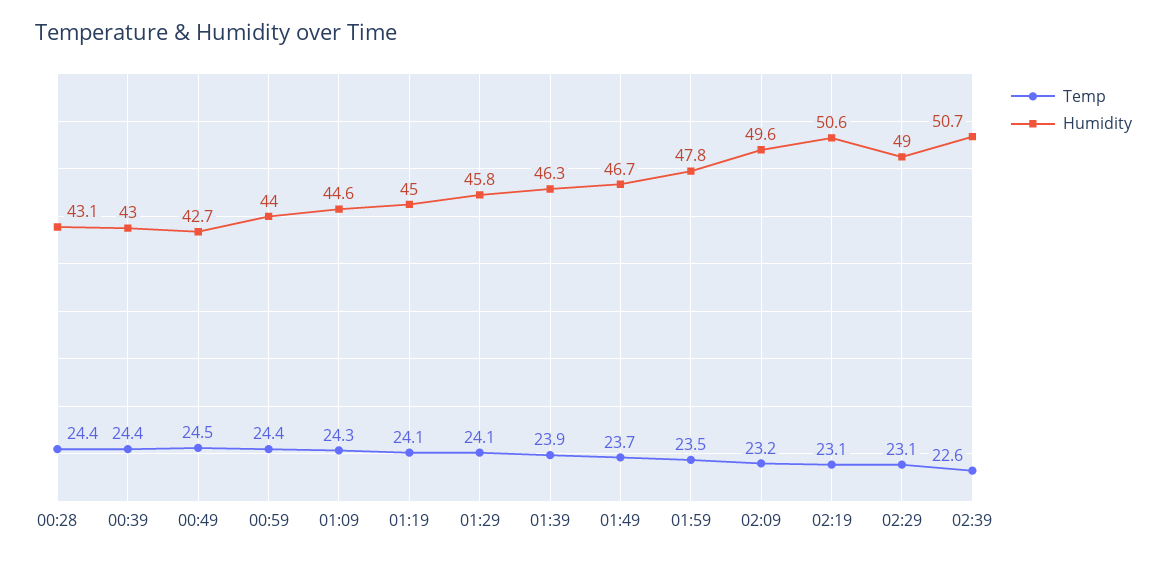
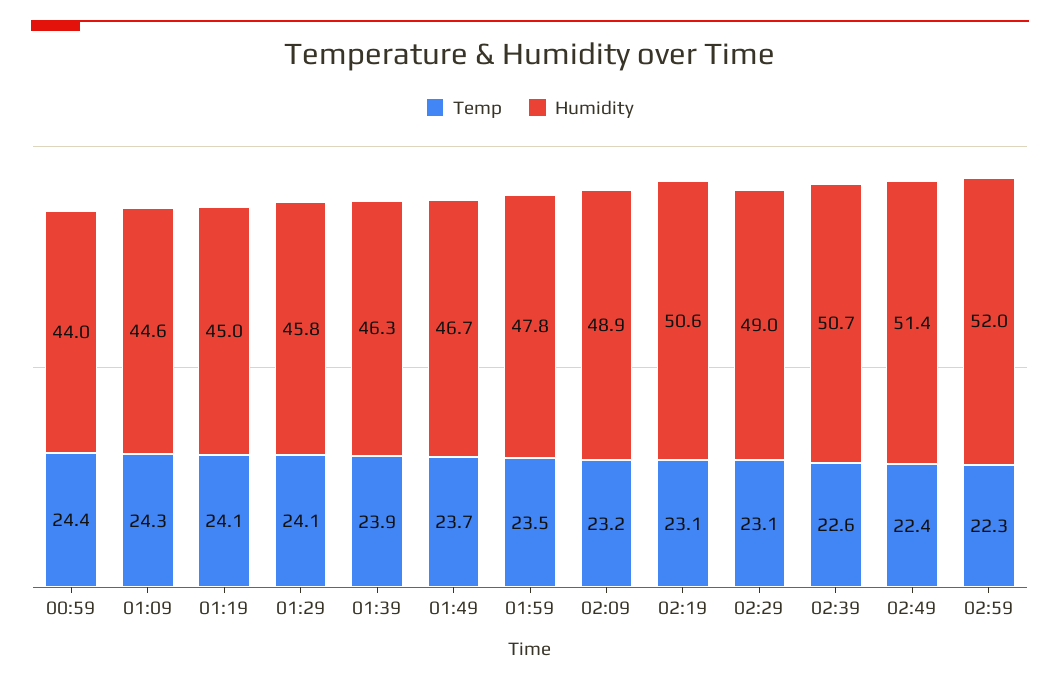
Temp, 00:28: 24.4 -> none
Humidity, 00:28: 43.1 -> none
Temp, 00:39: 24.4 -> none
Humidity, 00:39: 43 -> none
Temp, 00:49: 24.5 -> none
Humidity, 00:49: 42.7 -> none
Humidity, 02:09: 49.6 -> 48.9
Temp, 02:49: none -> 22.4
Humidity, 02:49: none -> 51.4
Temp, 02:59: none -> 22.3
Humidity, 02:59: none -> 52

